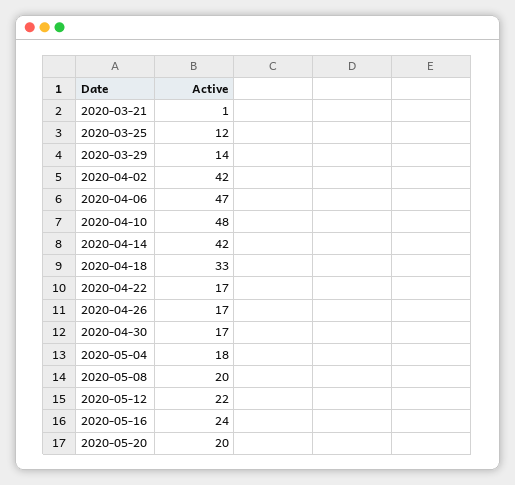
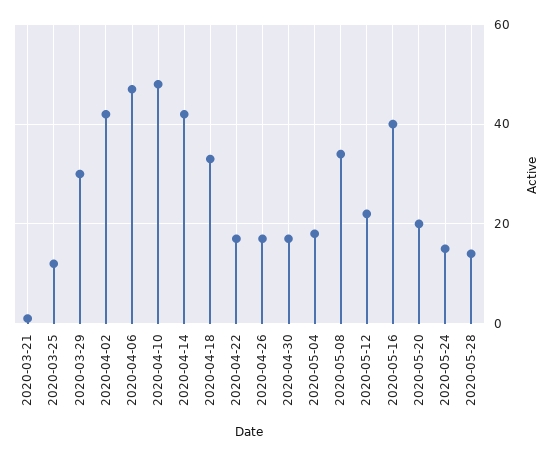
2020-03-29: 14 -> 30
2020-05-08: 20 -> 35
2020-05-16: 24 -> 40
2020-05-24: none -> 15
2020-05-28: none -> 15

